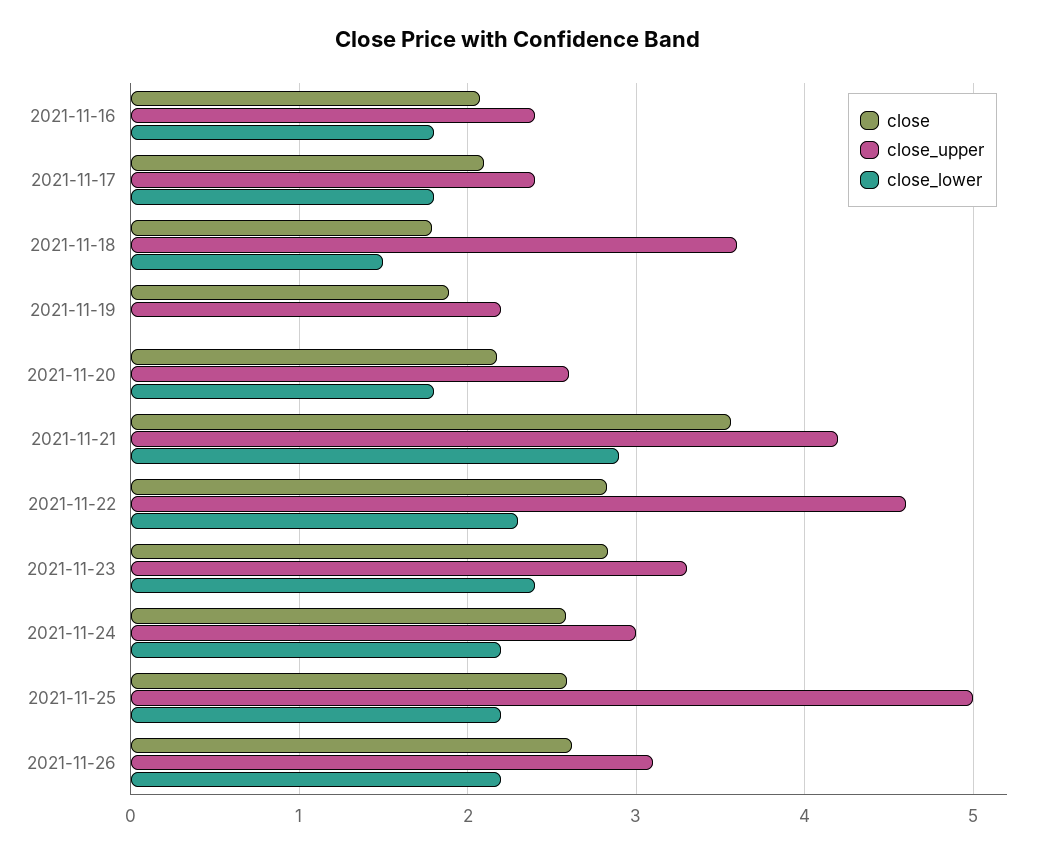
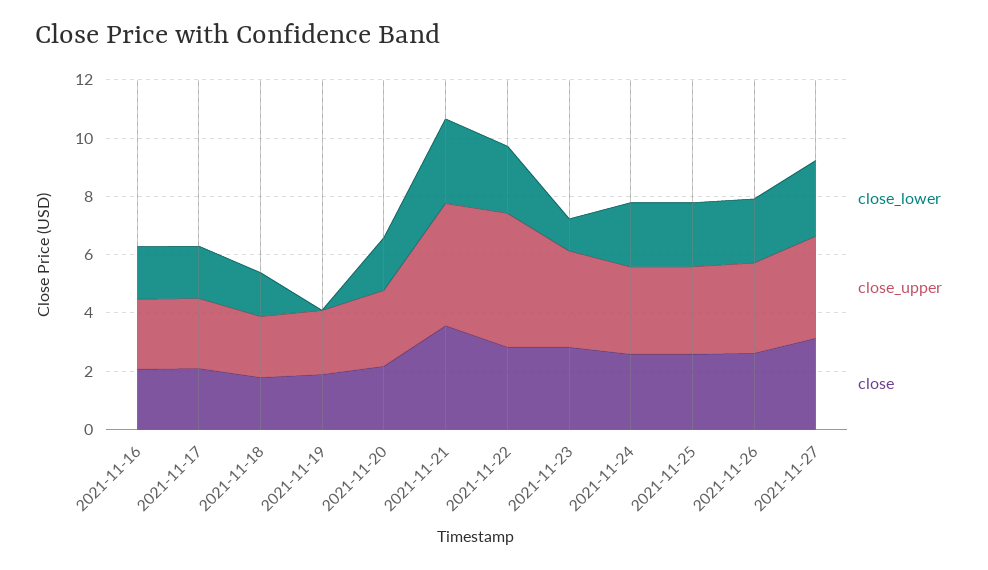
close_upper, 2021-11-18: 3.6 -> 2
close_lower, 2021-11-23: 2.4 -> 1
close_upper, 2021-11-25: 5 -> 3
close_lower, 2021-11-27: none -> 2.5
close_upper, 2021-11-27: none -> 3.5
close, 2021-11-27: none -> 3

